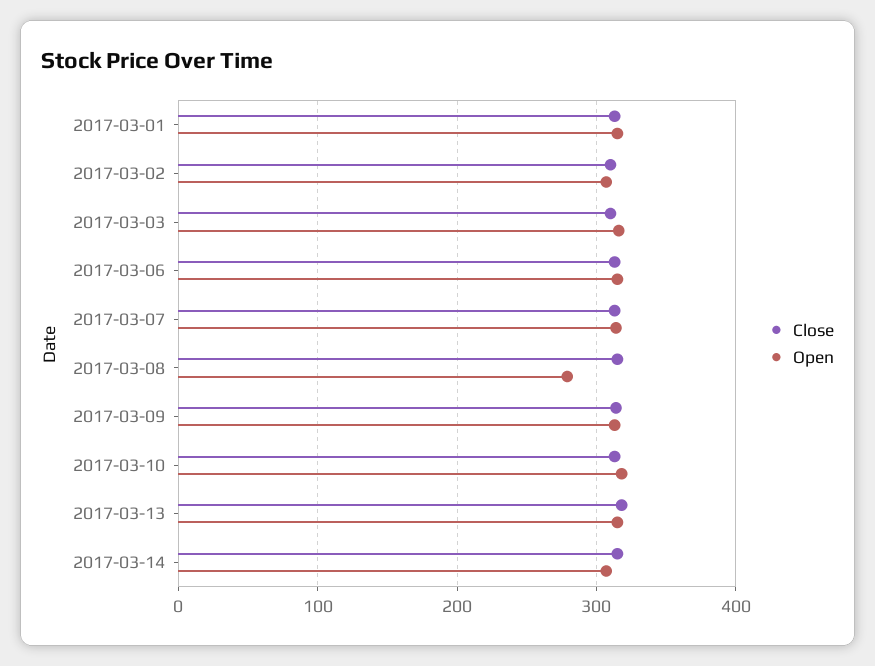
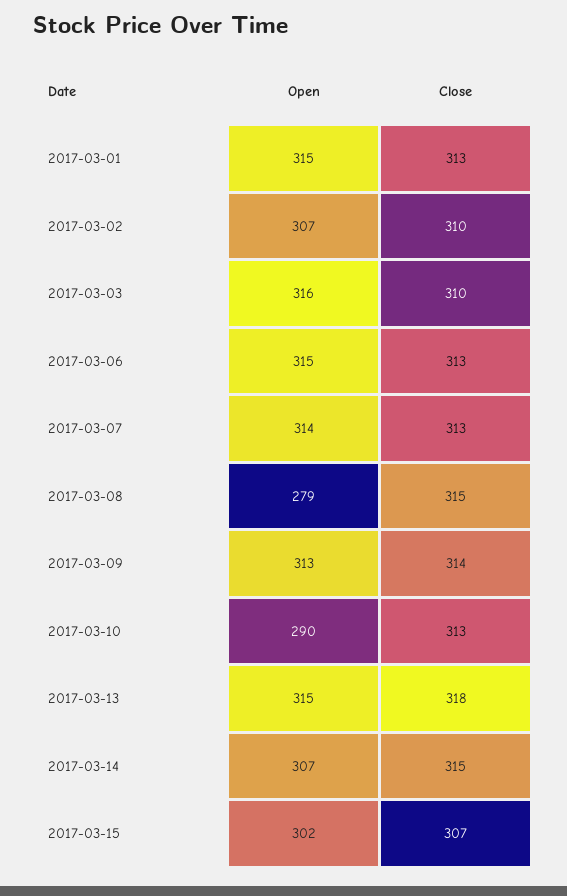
Open, 2017-03-10: 320 -> 290
Open, 2017-03-15: none -> 302
Close, 2017-03-15: none -> 307

